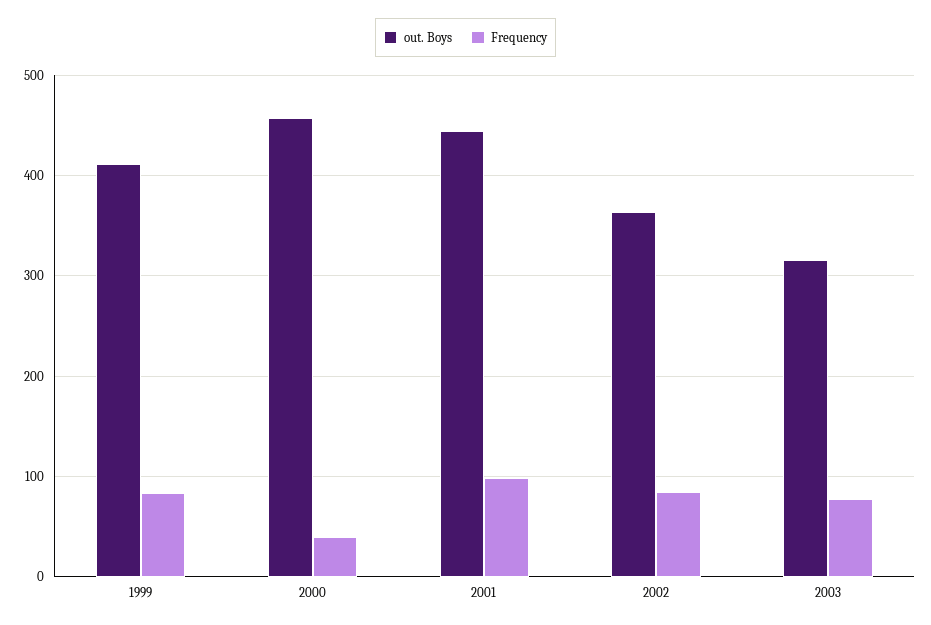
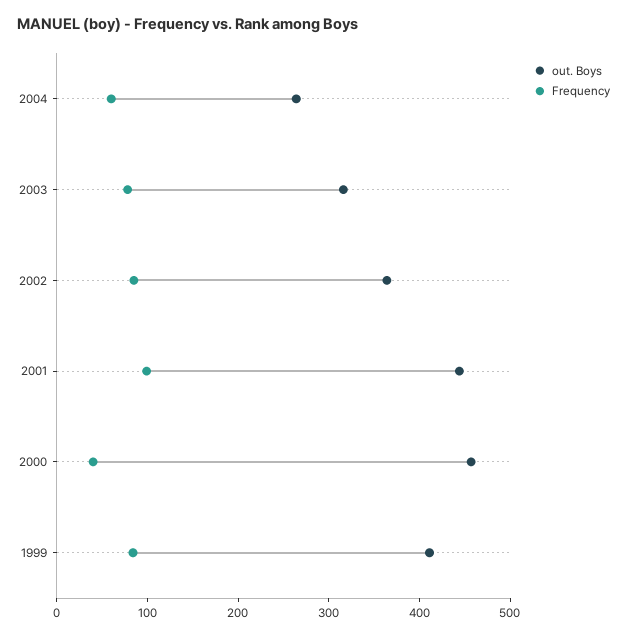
out. Boys, 2004: none -> 260
Frequency, 2004: none -> 60

